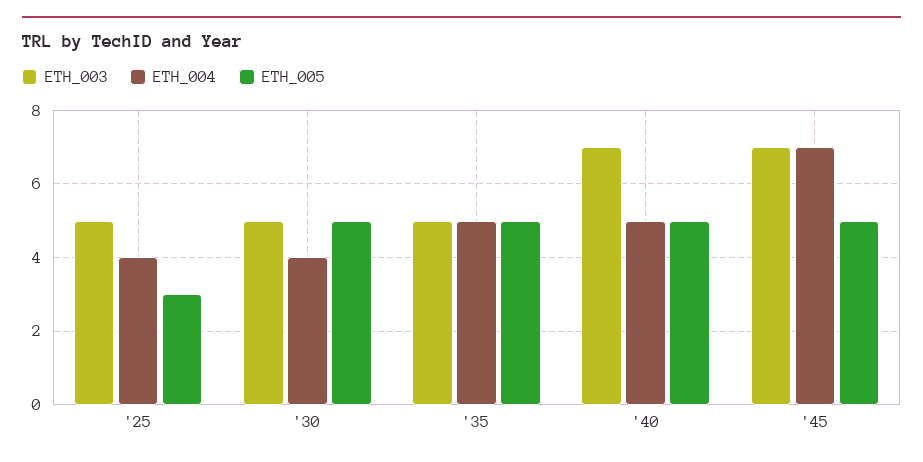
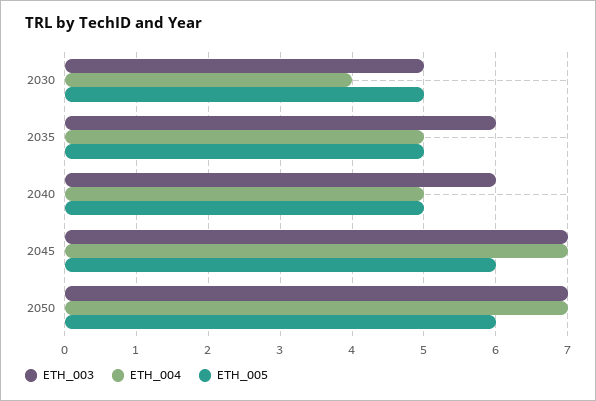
ETH_003, '25: 5 -> none
ETH_004, '25: 4 -> none
ETH_005, '25: 3 -> none
ETH_003, '35: 5 -> 6
ETH_003, '40: 7 -> 6
ETH_005, '45: 5 -> 6
ETH_003, 2050: none -> 7
ETH_004, 2050: none -> 7
ETH_005, 2050: none -> 6

